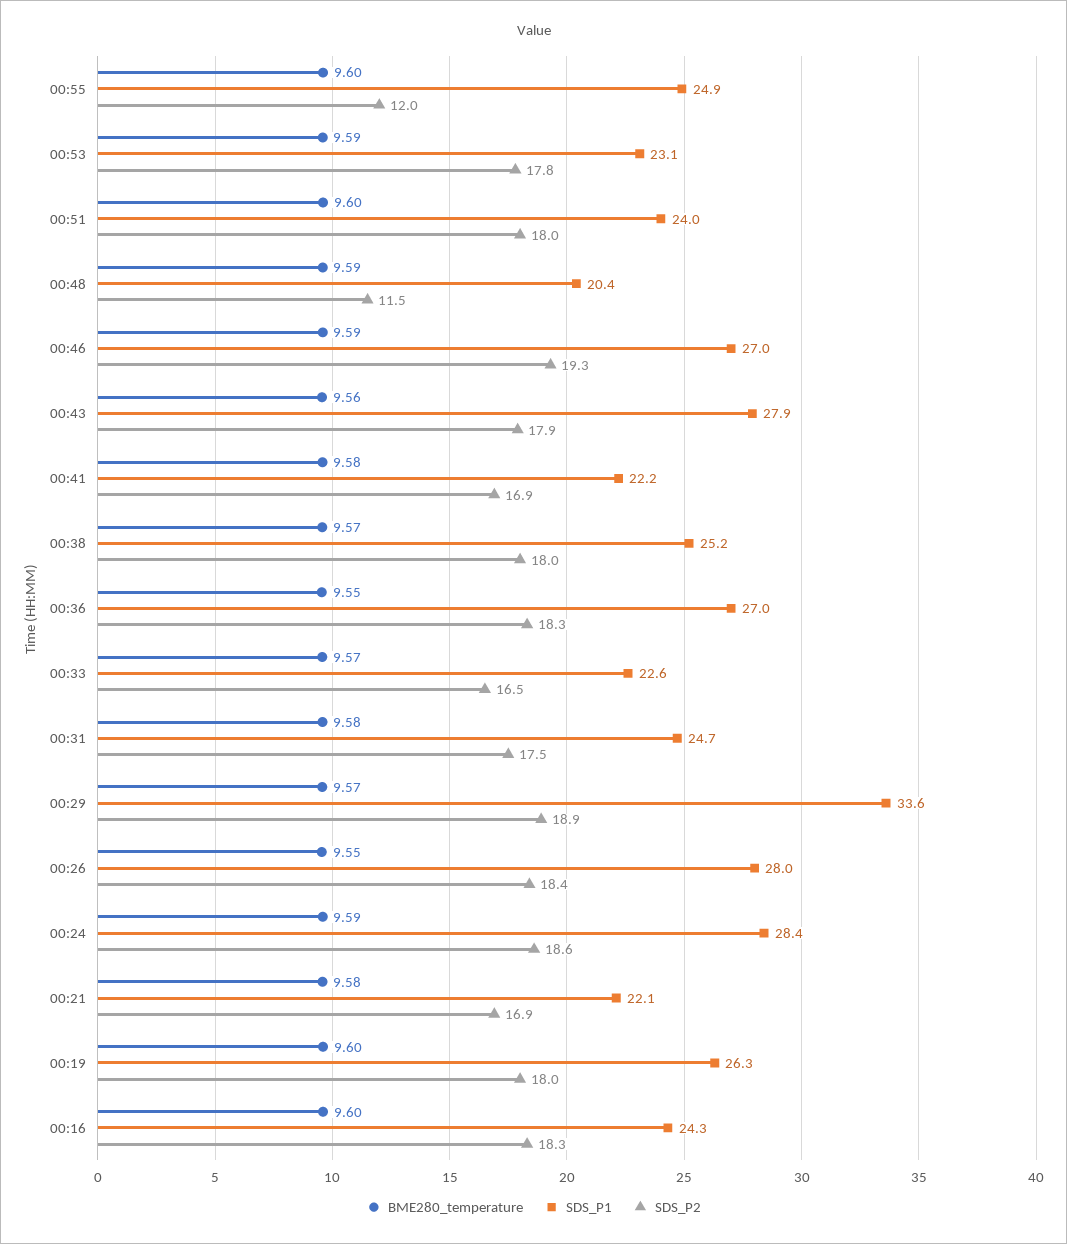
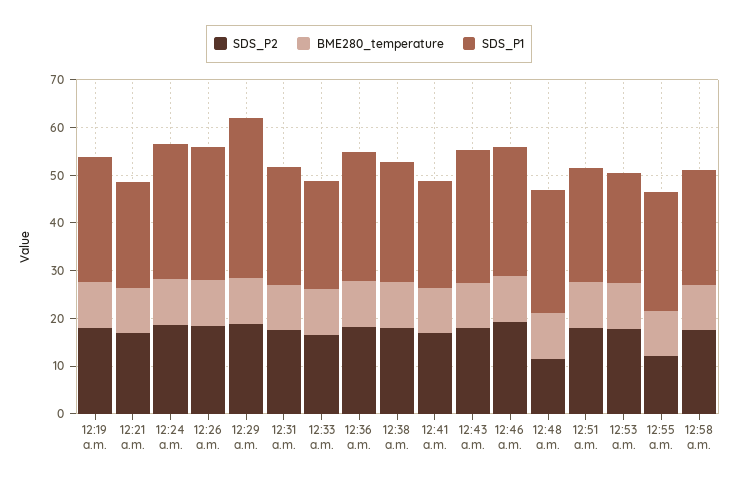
SDS_P1, 00:48: 20.4 -> 26
BME280_temperature, 00:16: 9.6 -> none
SDS_P1, 00:16: 24.3 -> none
SDS_P2, 00:16: 18.3 -> none
SDS_P2, 12:58 a.m.: none -> 18
BME280_temperature, 12:58 a.m.: none -> 10
SDS_P1, 12:58 a.m.: none -> 24

